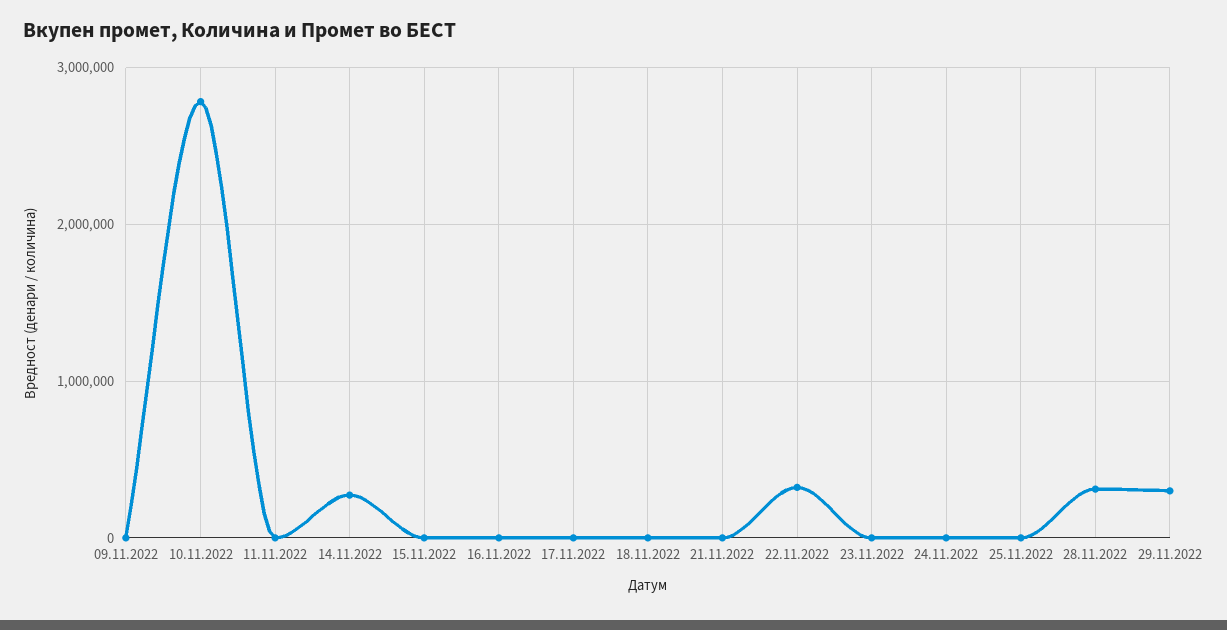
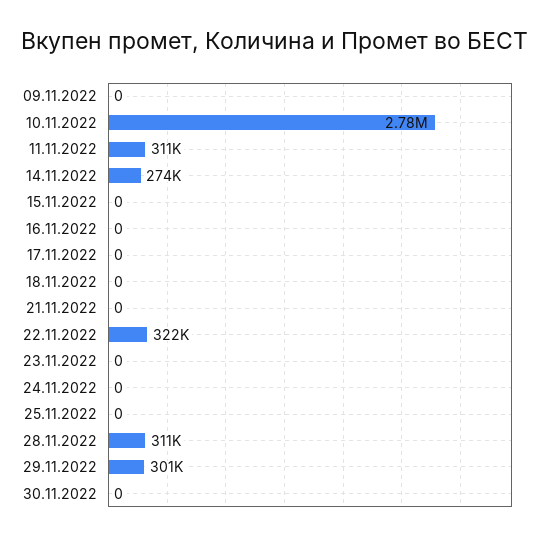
11.11.2022: 0 -> 311000
30.11.2022: none -> 0

